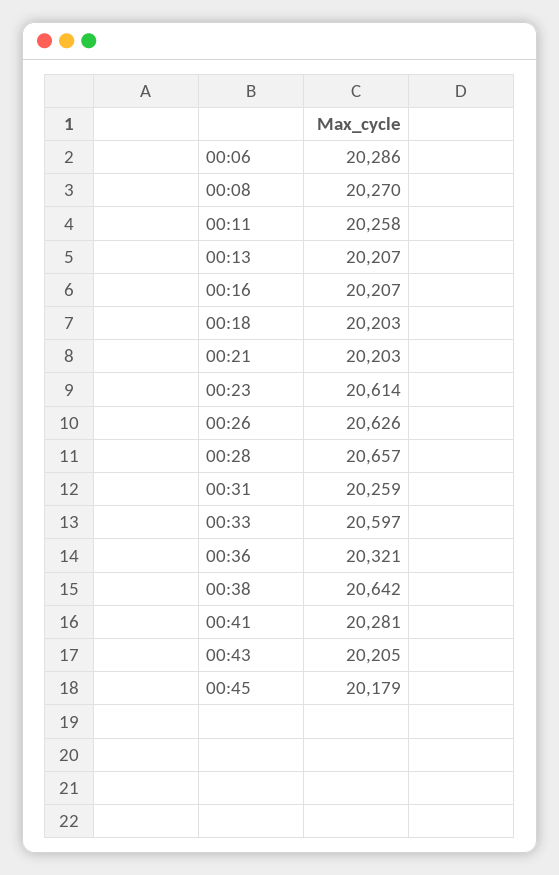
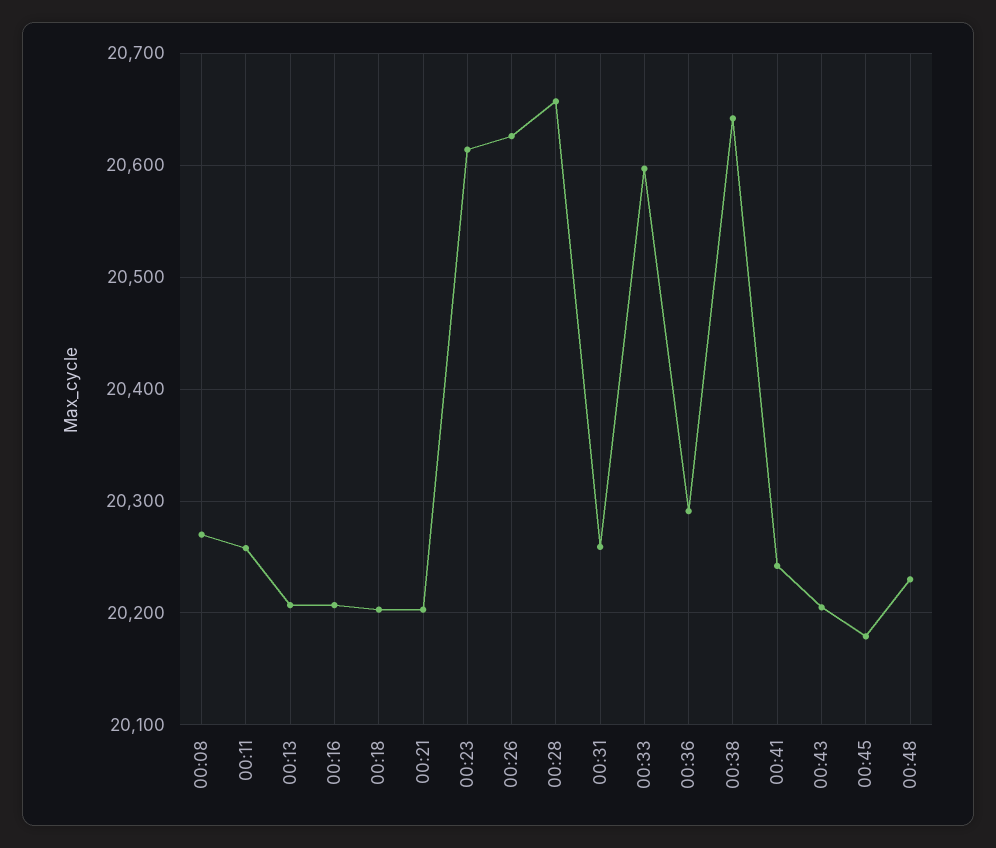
00:06: 20286 -> none
00:36: 20321 -> 20290
00:41: 20281 -> 20240
00:48: none -> 20230

